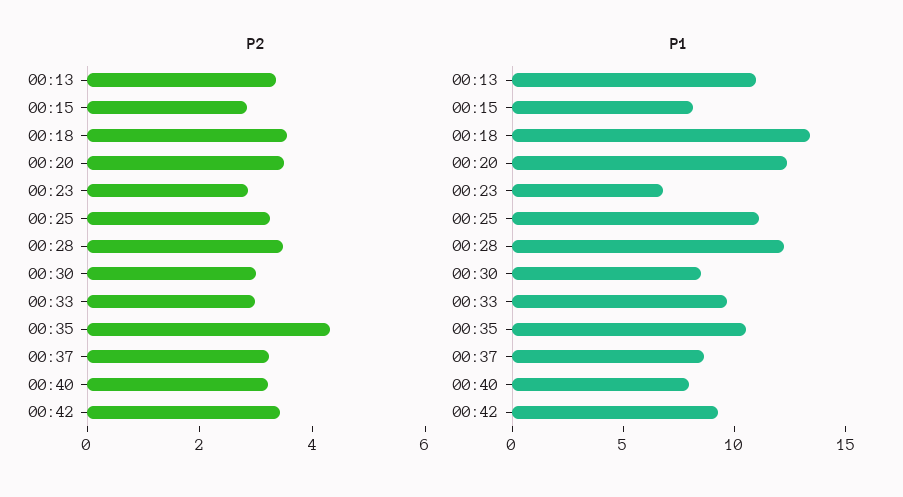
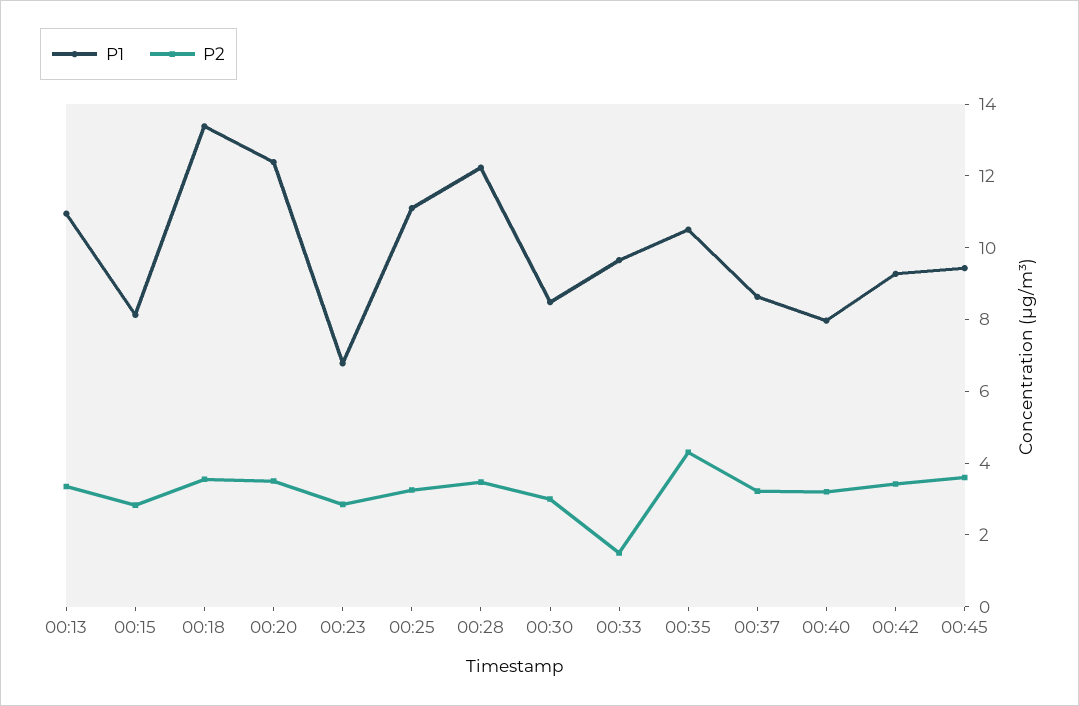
P2, 00:33: 3 -> 1.5
P1, 00:45: none -> 9.5
P2, 00:45: none -> 3.5

